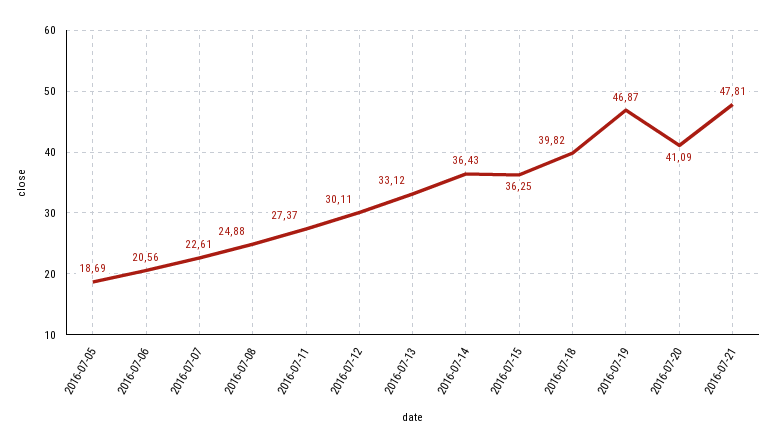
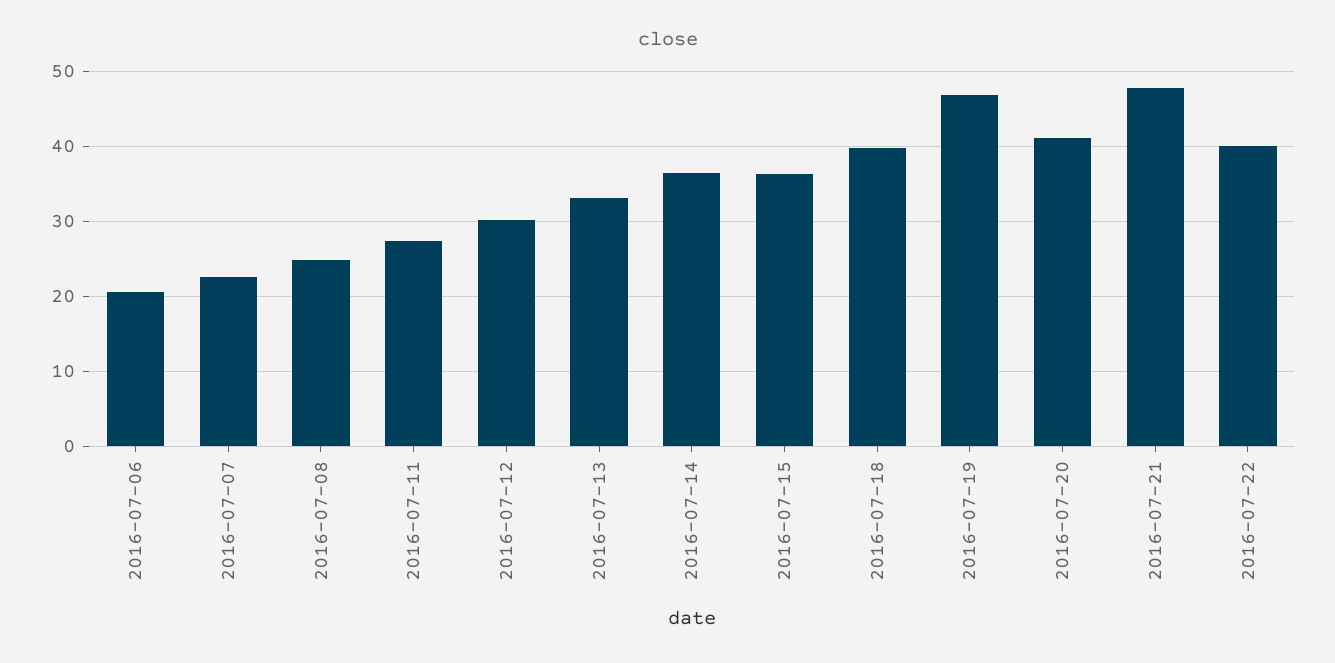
2016-07-05: 18.69 -> none
2016-07-22: none -> 40

